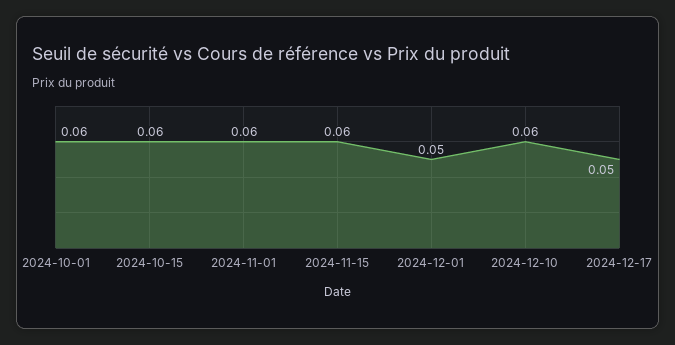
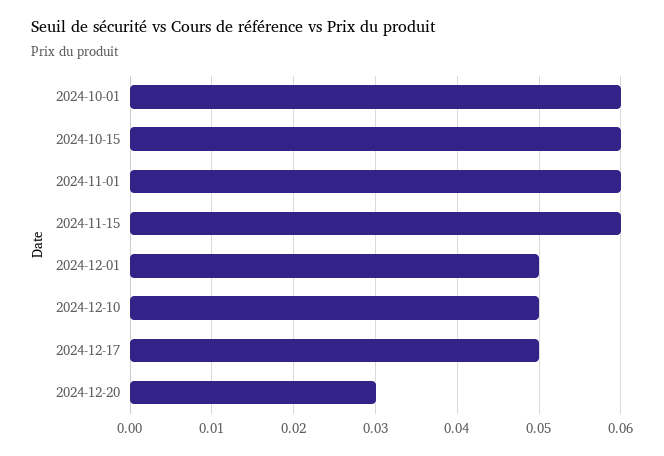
2024-12-10: 0.06 -> 0.05
2024-12-20: none -> 0.03

